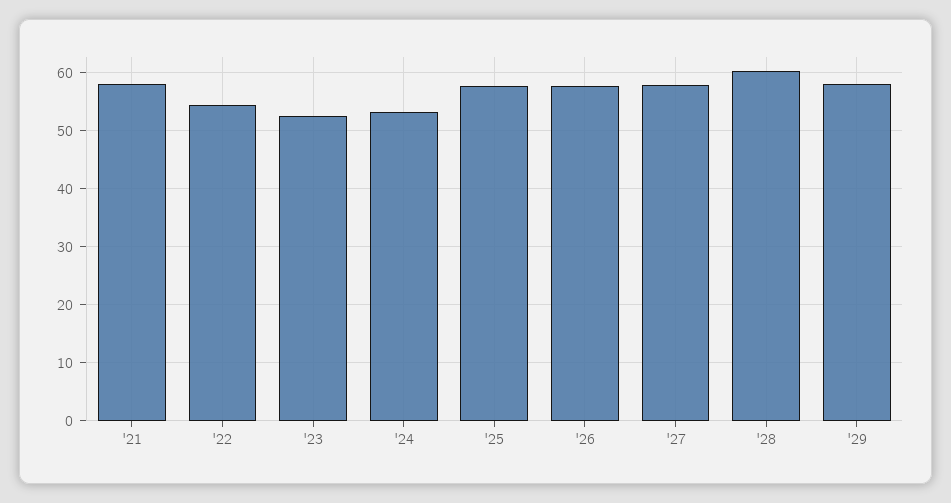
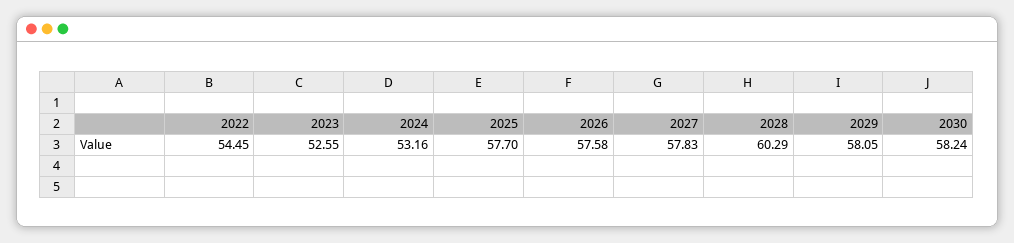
'21: 58 -> none
2030: none -> 58.24

